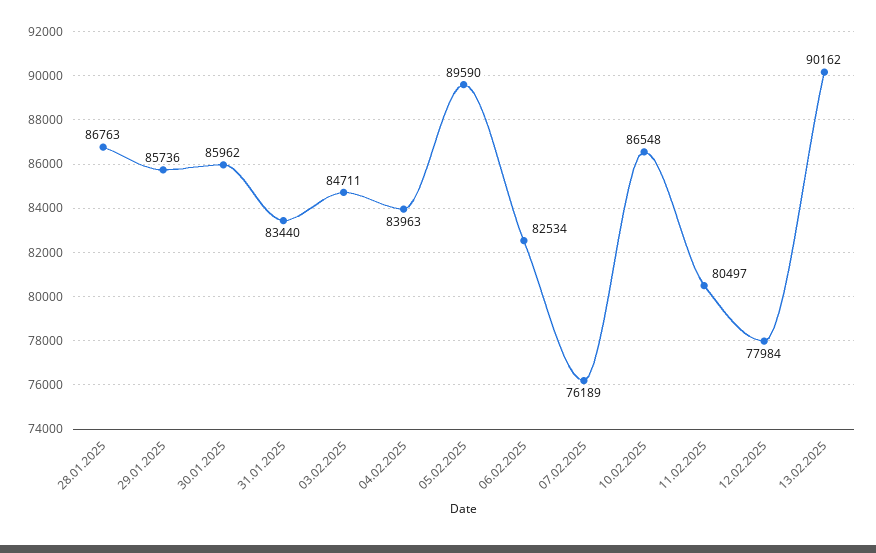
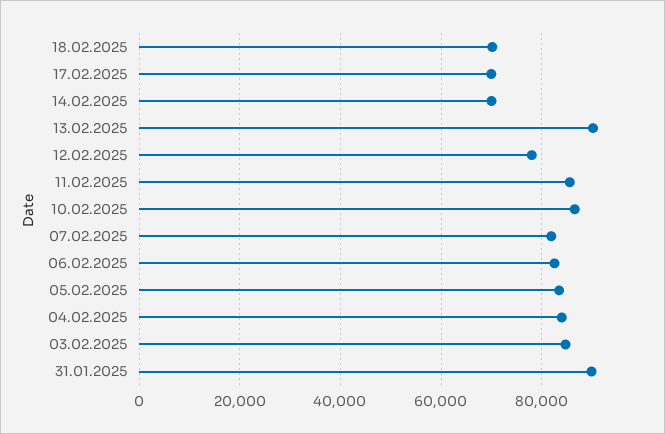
28.01.2025: 86763 -> none
29.01.2025: 85736 -> none
30.01.2025: 85962 -> none
31.01.2025: 83440 -> 90000
05.02.2025: 89590 -> 84000
07.02.2025: 76189 -> 82000
11.02.2025: 80497 -> 86000
18.02.2025: none -> 70000
17.02.2025: none -> 70000
14.02.2025: none -> 70000

